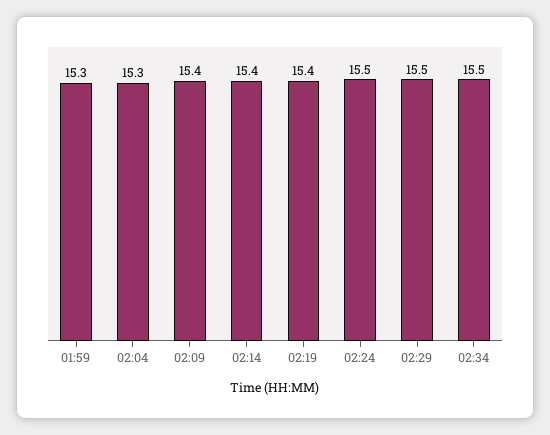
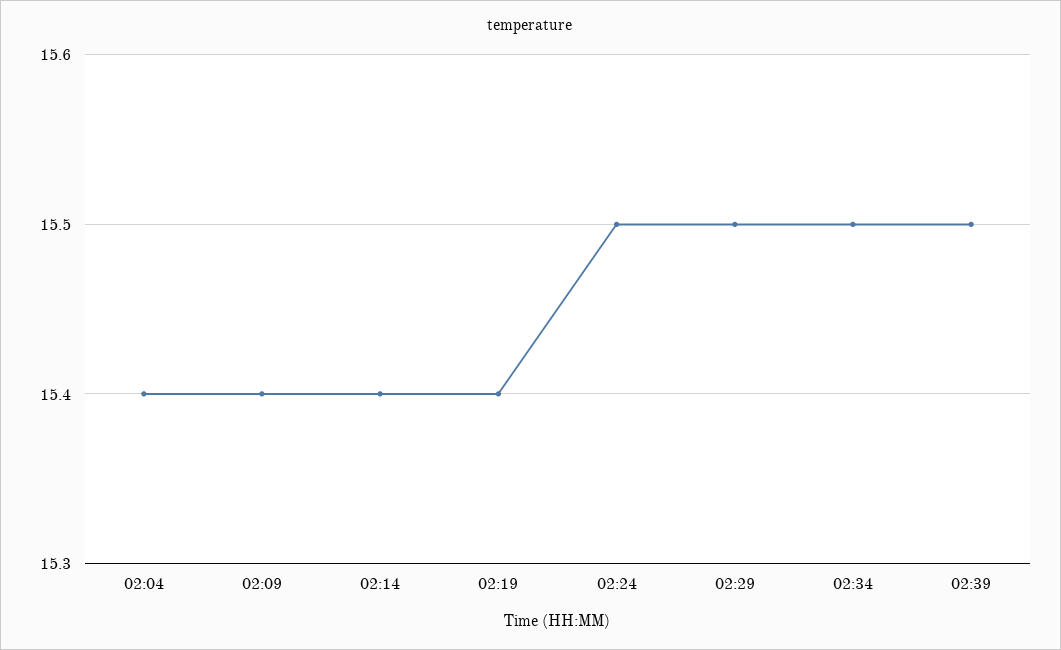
01:59: 15.3 -> none
02:04: 15.3 -> 15.4
02:39: none -> 15.5

